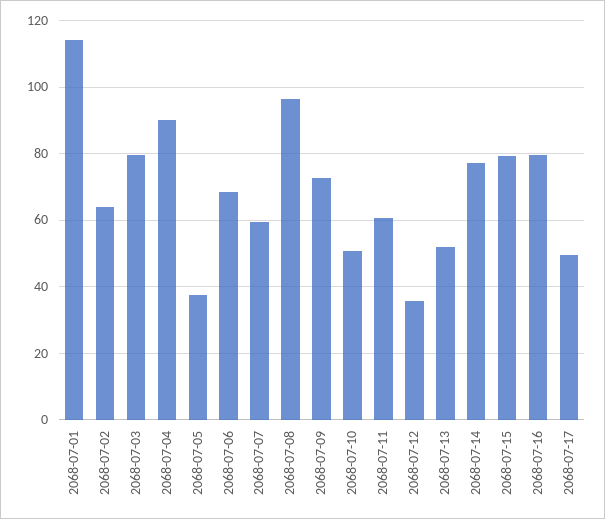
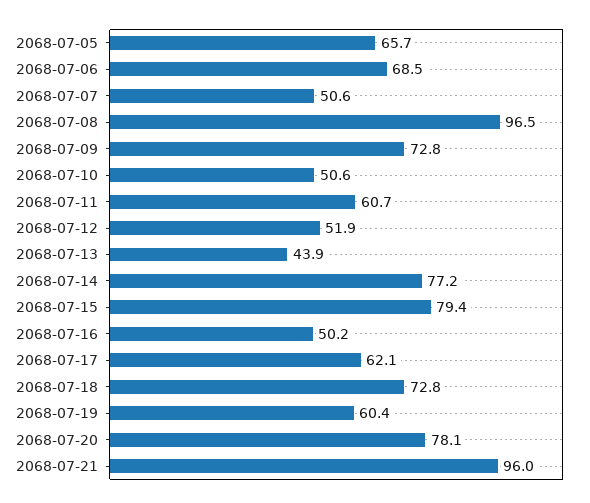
2068-07-01: 114 -> none
2068-07-02: 64 -> none
2068-07-03: 80 -> none
2068-07-04: 90 -> none
2068-07-05: 38 -> 65.7
2068-07-07: 60 -> 50.6
2068-07-12: 36 -> 51.9
2068-07-13: 52 -> 43.9
2068-07-16: 80 -> 50.2
2068-07-17: 50 -> 62.1
2068-07-18: none -> 72.8
2068-07-19: none -> 60.4
2068-07-20: none -> 78.1
2068-07-21: none -> 96

